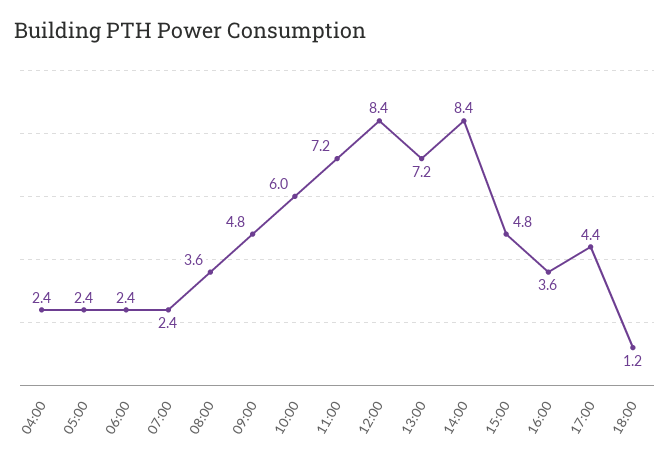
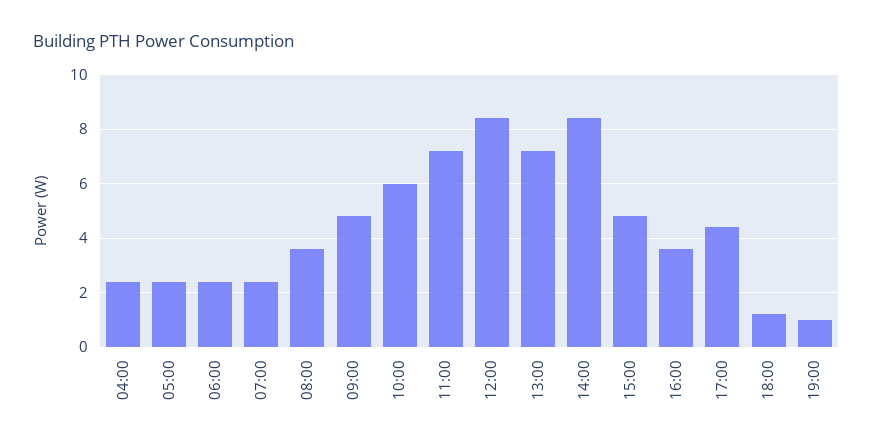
19:00: none -> 1

